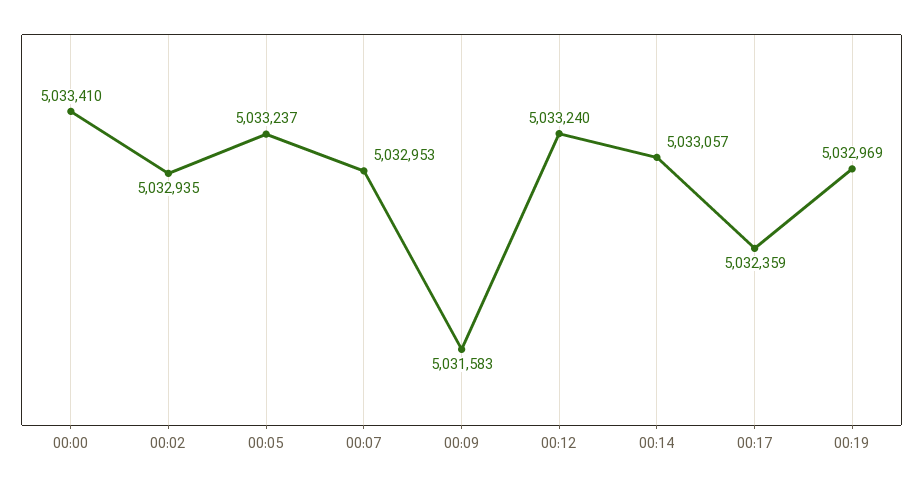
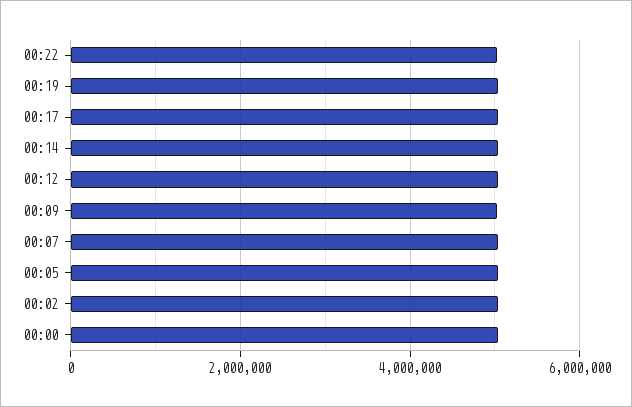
00:22: none -> 5000000

